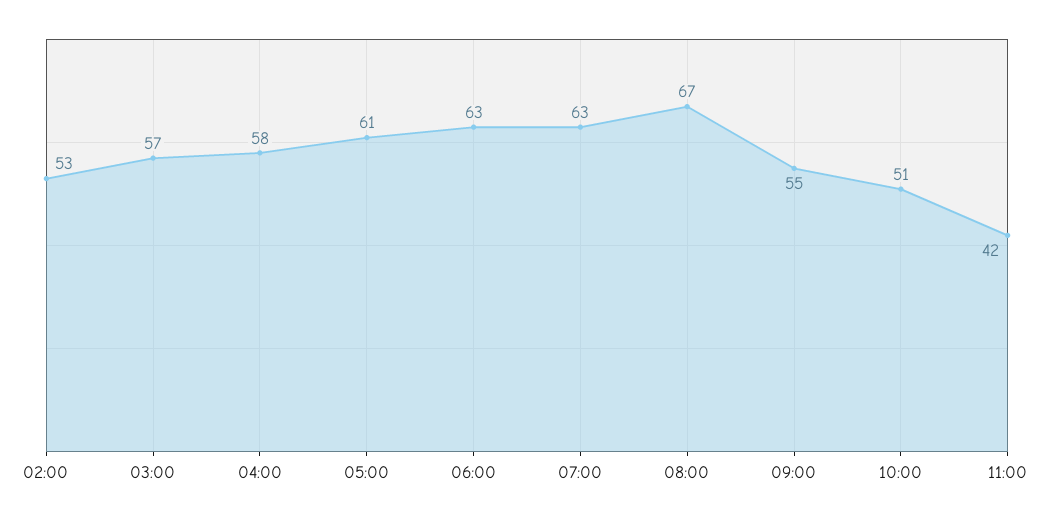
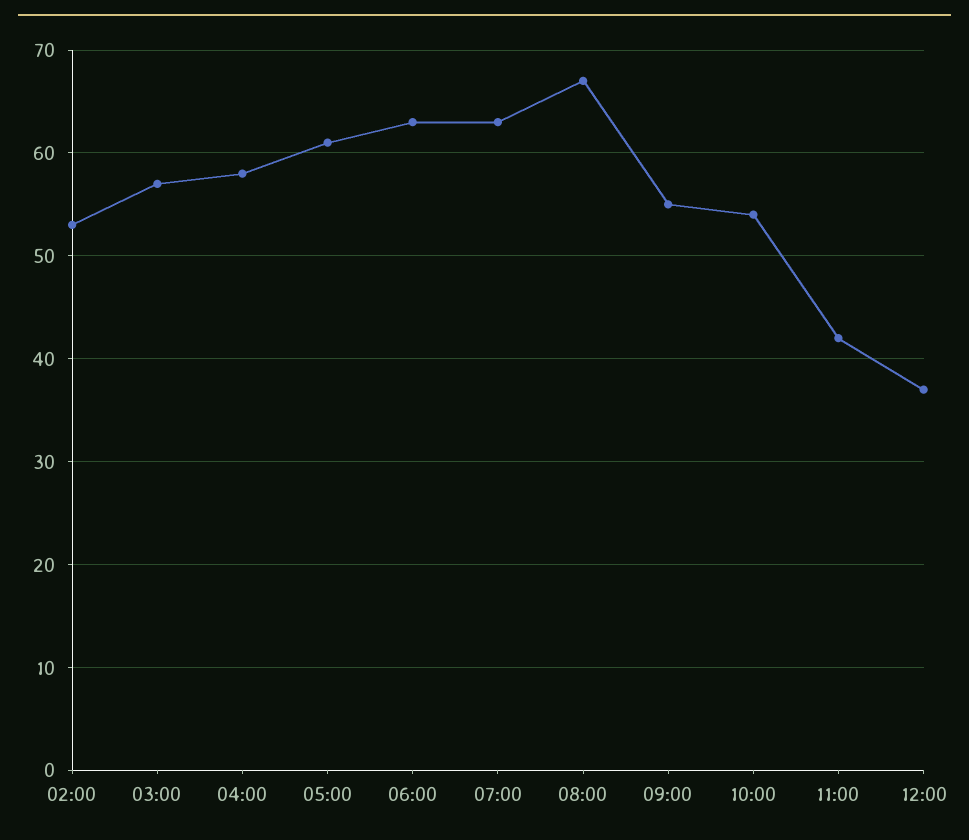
10:00: 51 -> 54
12:00: none -> 37

